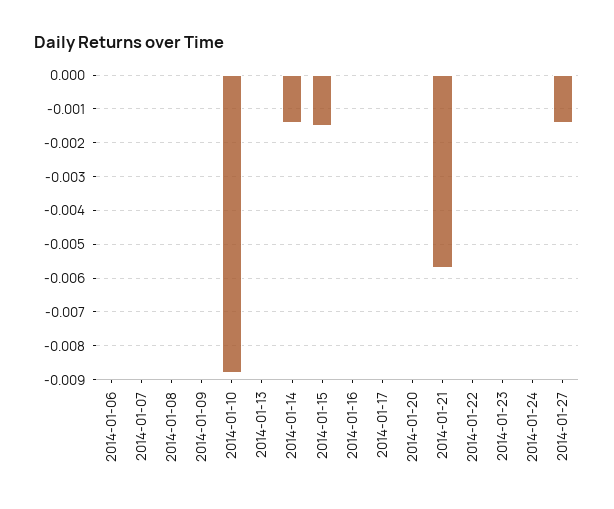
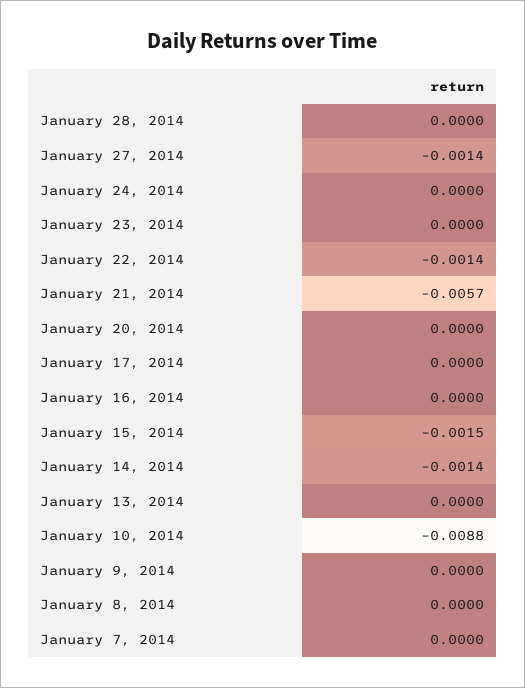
2014-01-06: 0 -> none
2014-01-22: 0 -> -0.0014
January 28, 2014: none -> 0

